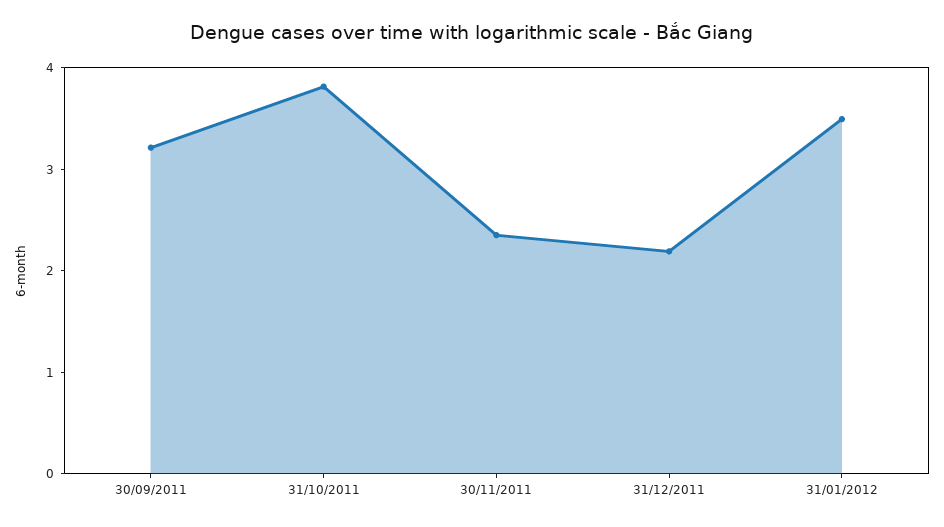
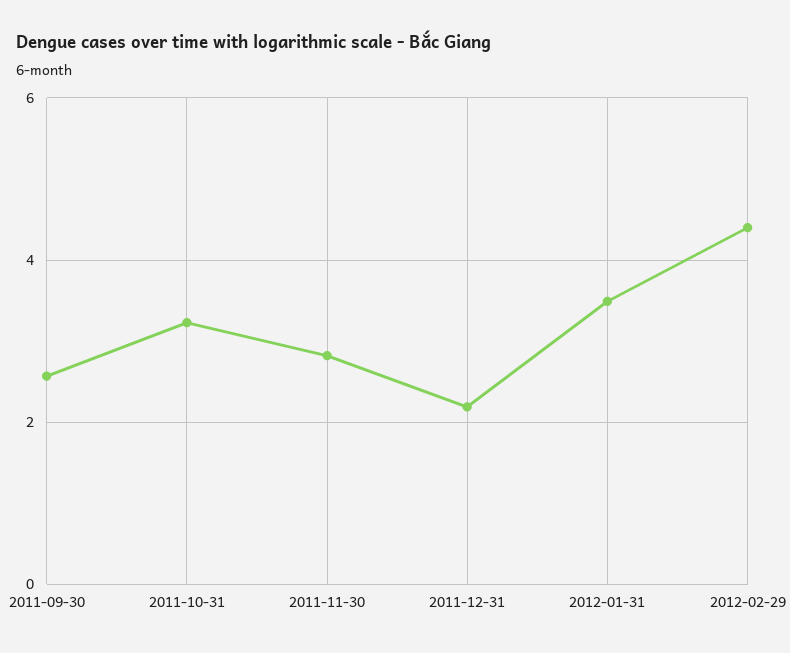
30/09/2011: 3.2 -> 2.6
31/10/2011: 3.8 -> 3.2
30/11/2011: 2.4 -> 2.8
2012-02-29: none -> 4.4

